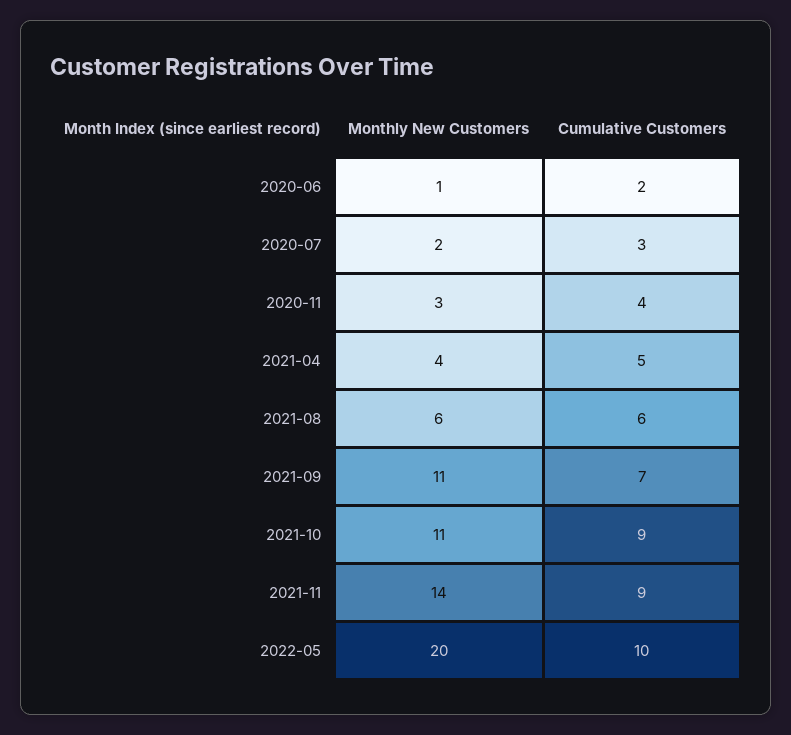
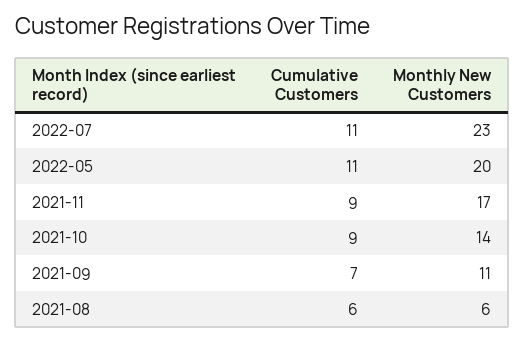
Monthly New Customers, 2020-06: 1 -> none
Cumulative Customers, 2020-06: 2 -> none
Monthly New Customers, 2020-07: 2 -> none
Cumulative Customers, 2020-07: 3 -> none
Monthly New Customers, 2020-11: 3 -> none
Cumulative Customers, 2020-11: 4 -> none
Monthly New Customers, 2021-04: 4 -> none
Cumulative Customers, 2021-04: 5 -> none
Monthly New Customers, 2021-10: 11 -> 14
Monthly New Customers, 2021-11: 14 -> 17
Cumulative Customers, 2022-05: 10 -> 11
Cumulative Customers, 2022-07: none -> 11
Monthly New Customers, 2022-07: none -> 23

